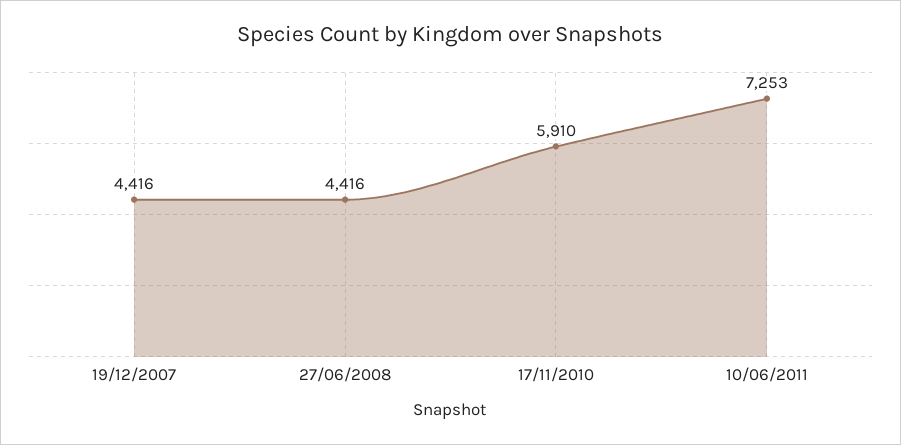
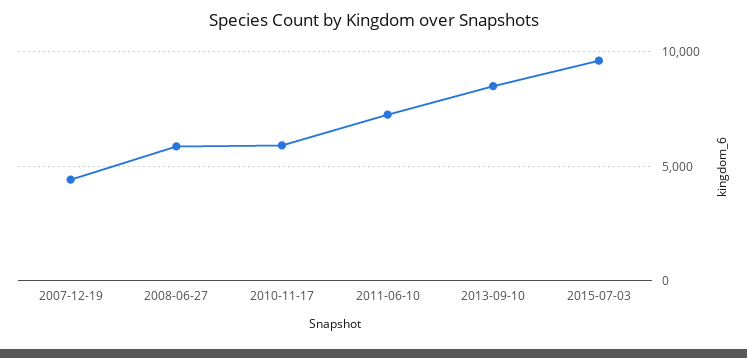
27/06/2008: 4416 -> 6000
2013-09-10: none -> 8500
2015-07-03: none -> 9500

